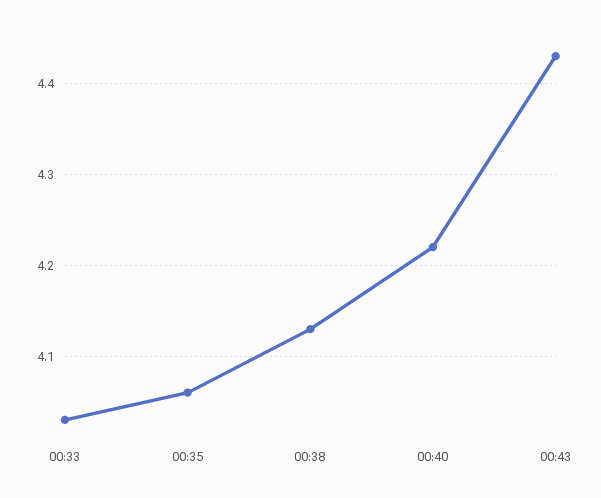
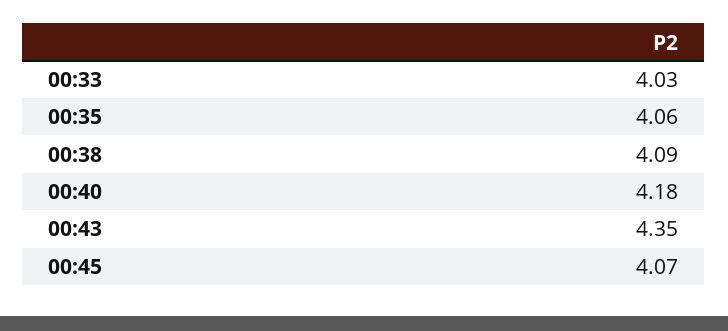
00:38: 4.13 -> 4.09
00:40: 4.22 -> 4.18
00:43: 4.43 -> 4.35
00:45: none -> 4.07

